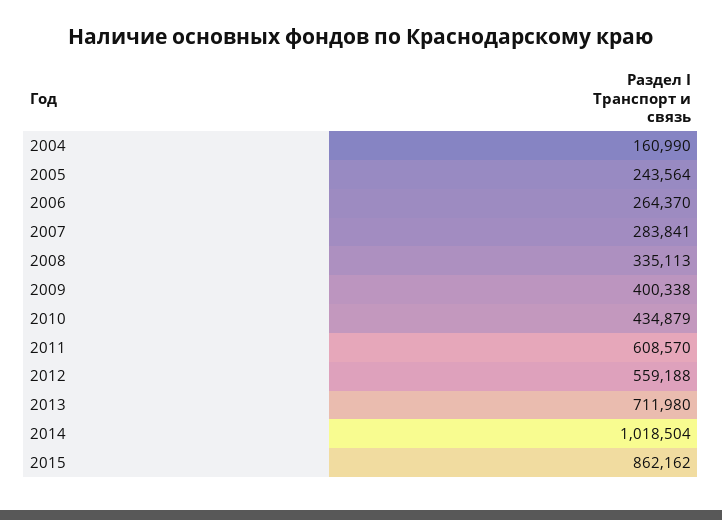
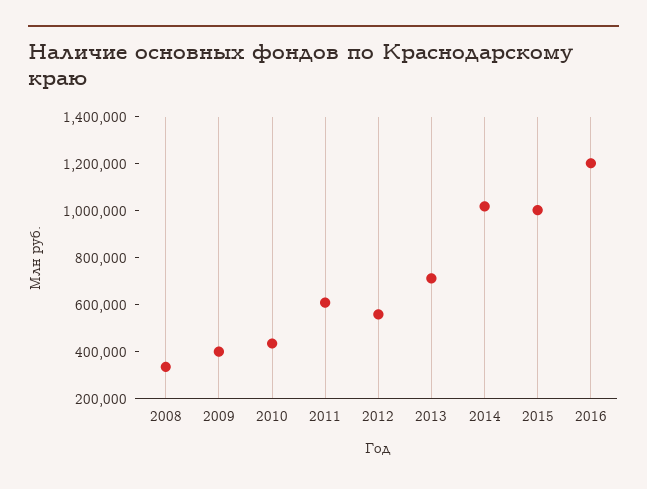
2004: 160990 -> none
2005: 243564 -> none
2006: 264370 -> none
2007: 283841 -> none
2015: 862162 -> 1000000
2016: none -> 1200000

